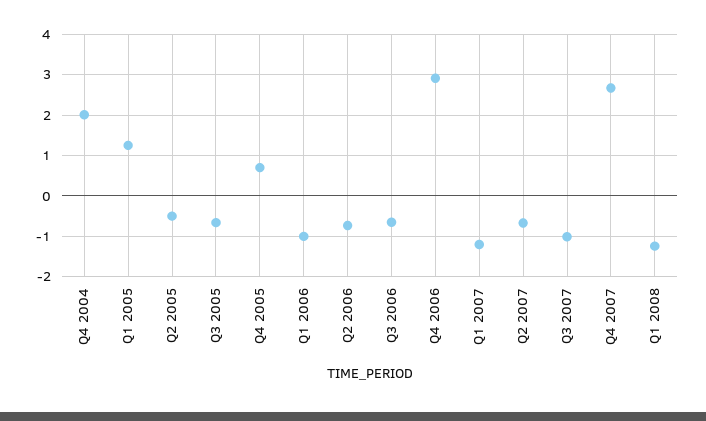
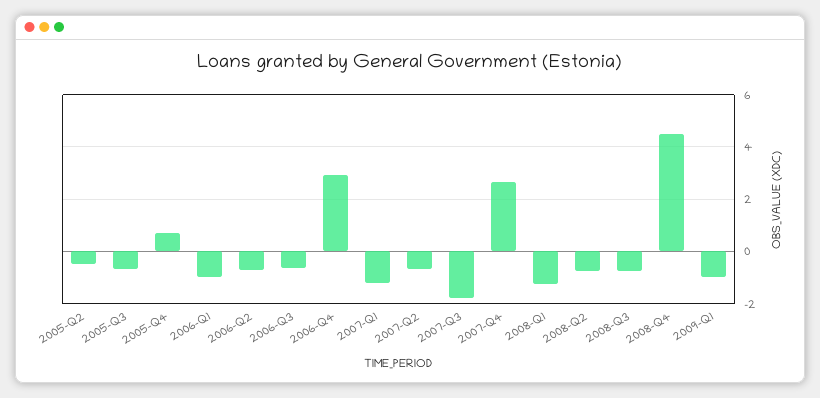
Q4 2004: 2 -> none
Q1 2005: 1.2 -> none
Q3 2007: -1 -> -1.75
2008-Q2: none -> -0.75
2008-Q3: none -> -0.75
2008-Q4: none -> 4.5
2009-Q1: none -> -1

